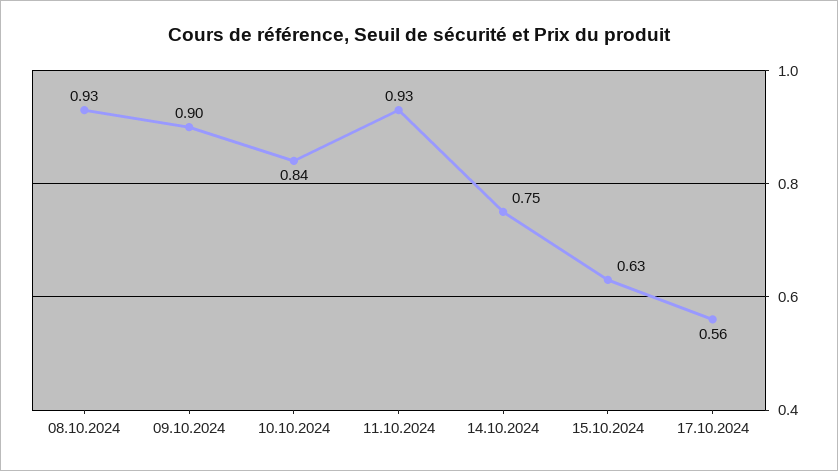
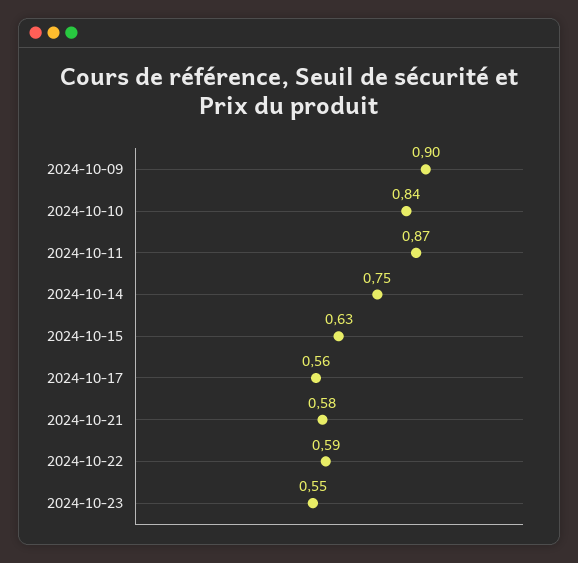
08.10.2024: 0.93 -> none
11.10.2024: 0.93 -> 0.87
2024-10-21: none -> 0.58
2024-10-22: none -> 0.59
2024-10-23: none -> 0.55

